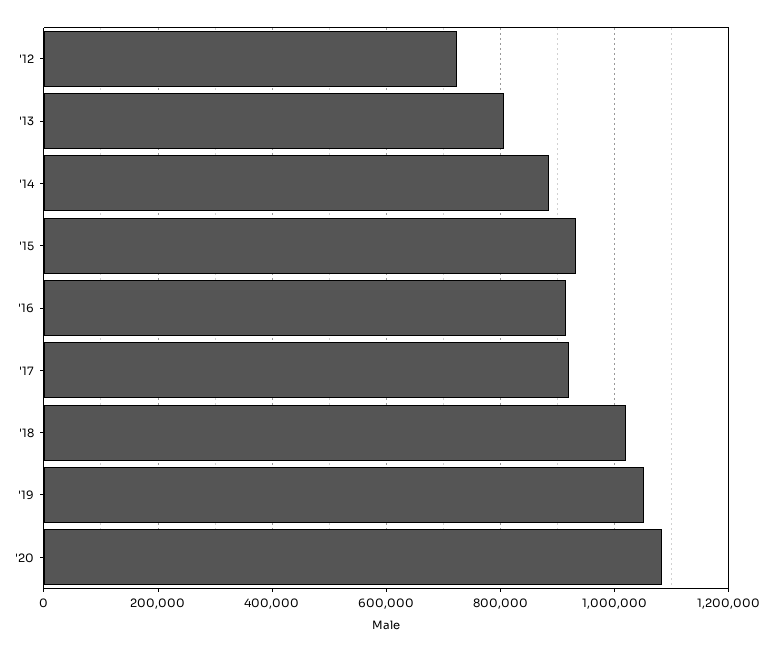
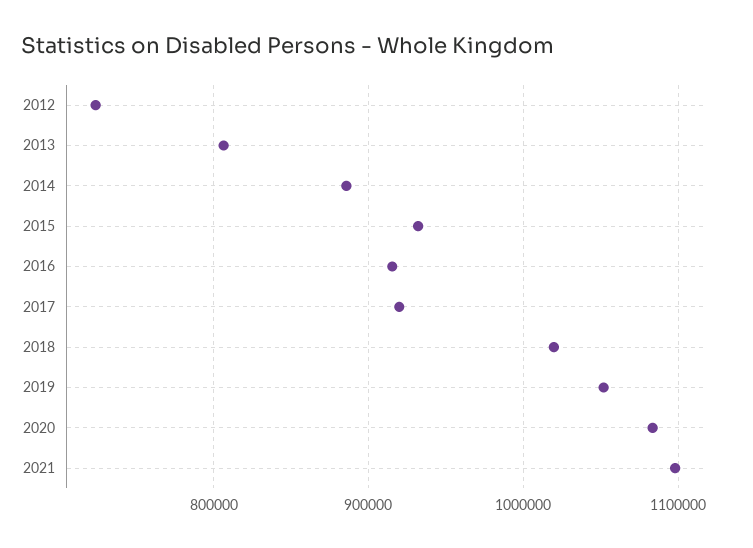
2021: none -> 1100000

